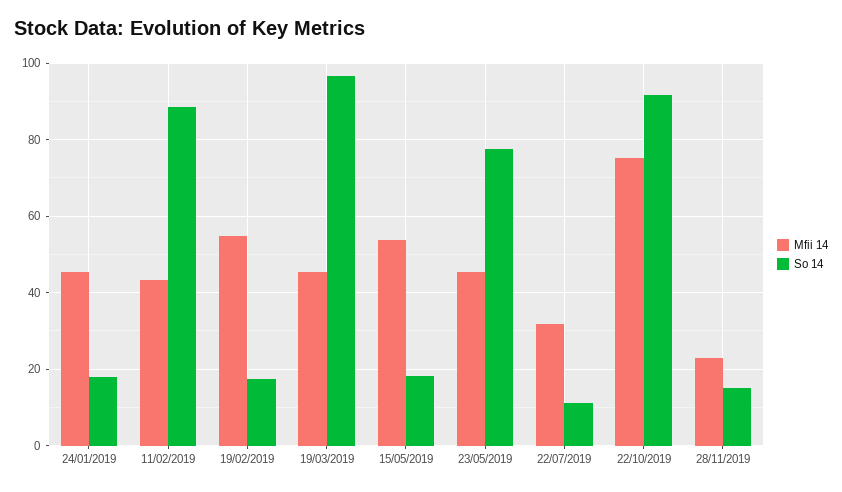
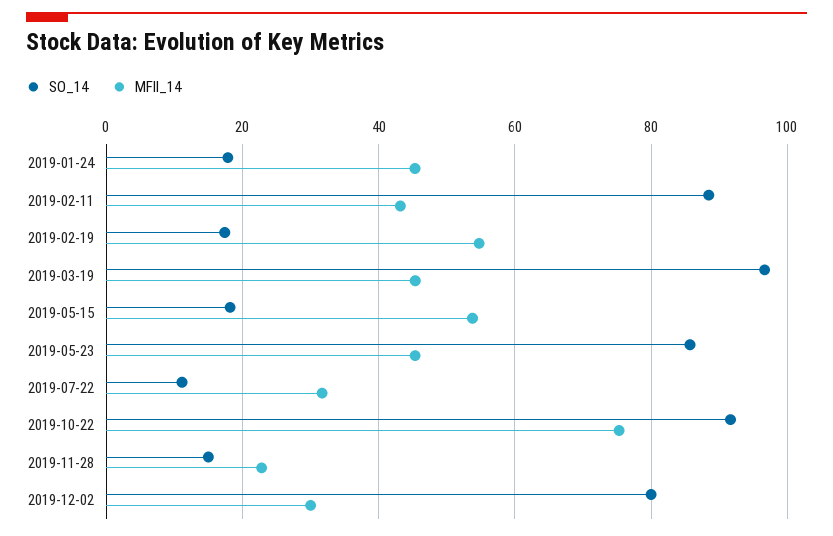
So 14, 23/05/2019: 78 -> 86
So 14, 2019-12-02: none -> 80
Mfii 14, 2019-12-02: none -> 30

